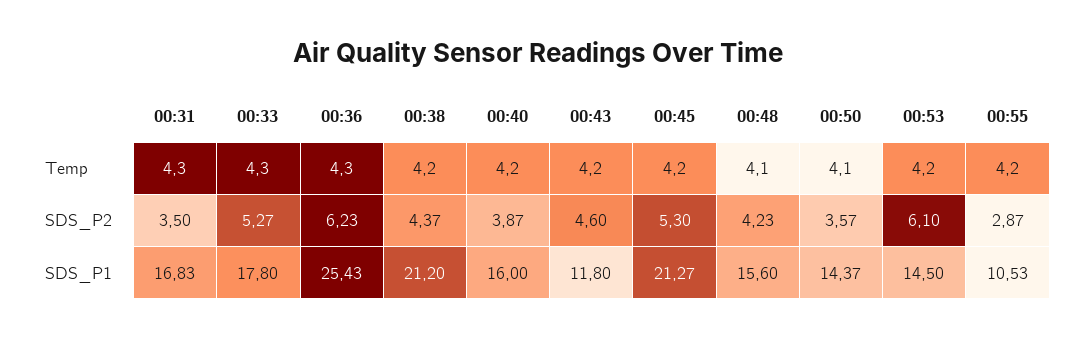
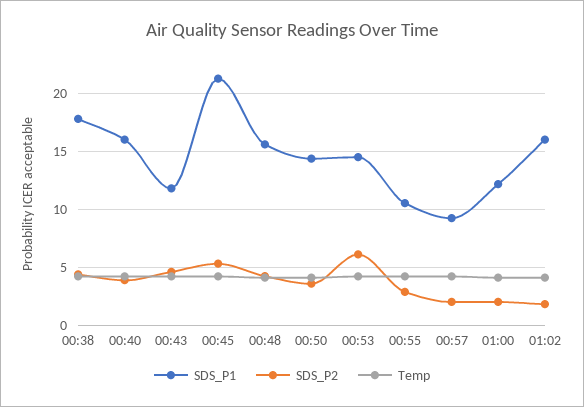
Temp, 00:31: 4.3 -> none
Temp, 00:33: 4.3 -> none
Temp, 00:36: 4.3 -> none
SDS_P2, 00:31: 3.5 -> none
SDS_P2, 00:33: 5.27 -> none
SDS_P2, 00:36: 6.23 -> none
SDS_P1, 00:31: 16.83 -> none
SDS_P1, 00:33: 17.8 -> none
SDS_P1, 00:36: 25.43 -> none
SDS_P1, 00:38: 21.2 -> 18
SDS_P1, 00:57: none -> 9
SDS_P2, 00:57: none -> 2
Temp, 00:57: none -> 4
SDS_P1, 01:00: none -> 12
SDS_P2, 01:00: none -> 2
Temp, 01:00: none -> 4
SDS_P1, 01:02: none -> 16
SDS_P2, 01:02: none -> 2
Temp, 01:02: none -> 4

